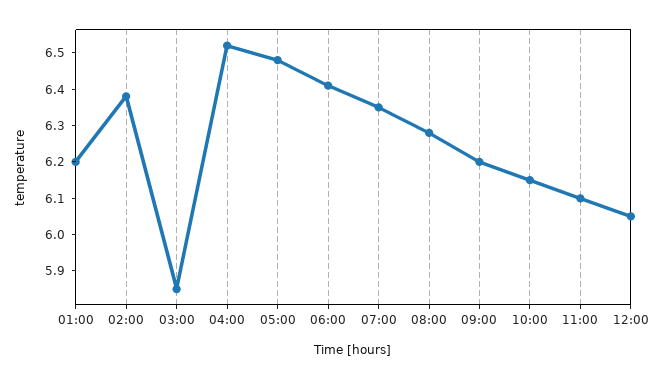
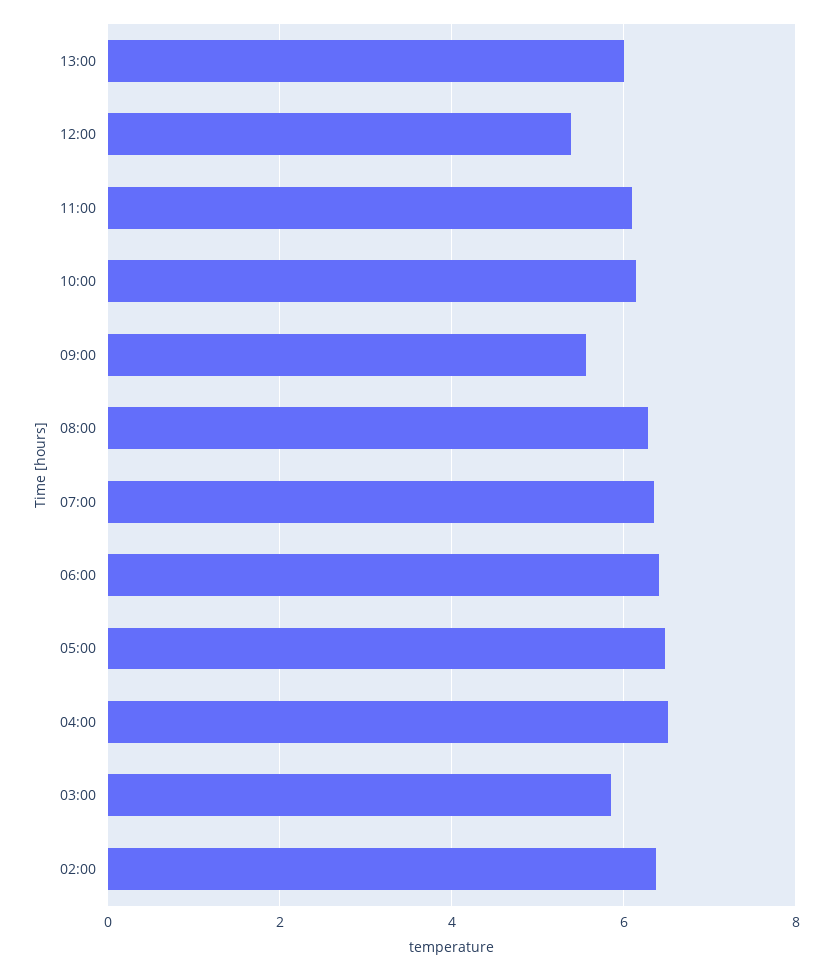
01:00: 6.2 -> none
09:00: 6.2 -> 5.6
12:00: 6.05 -> 5.4
13:00: none -> 6

